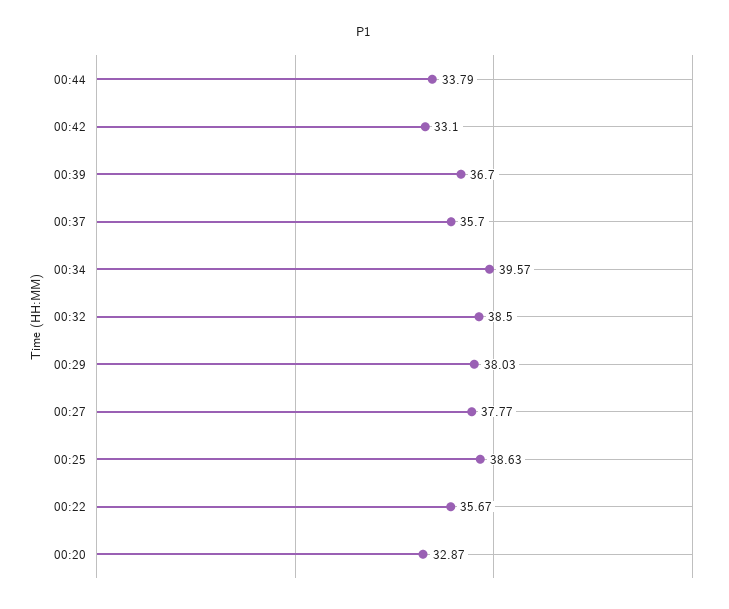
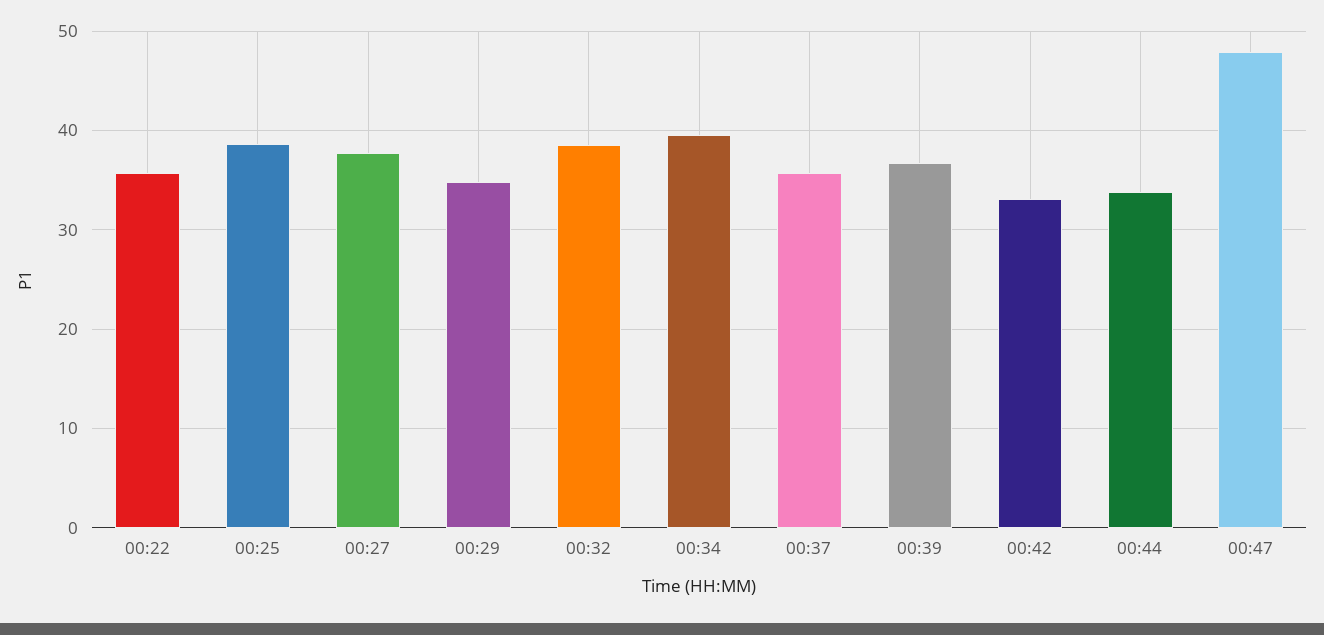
00:29: 38.03 -> 35
00:20: 32.87 -> none
00:47: none -> 48

